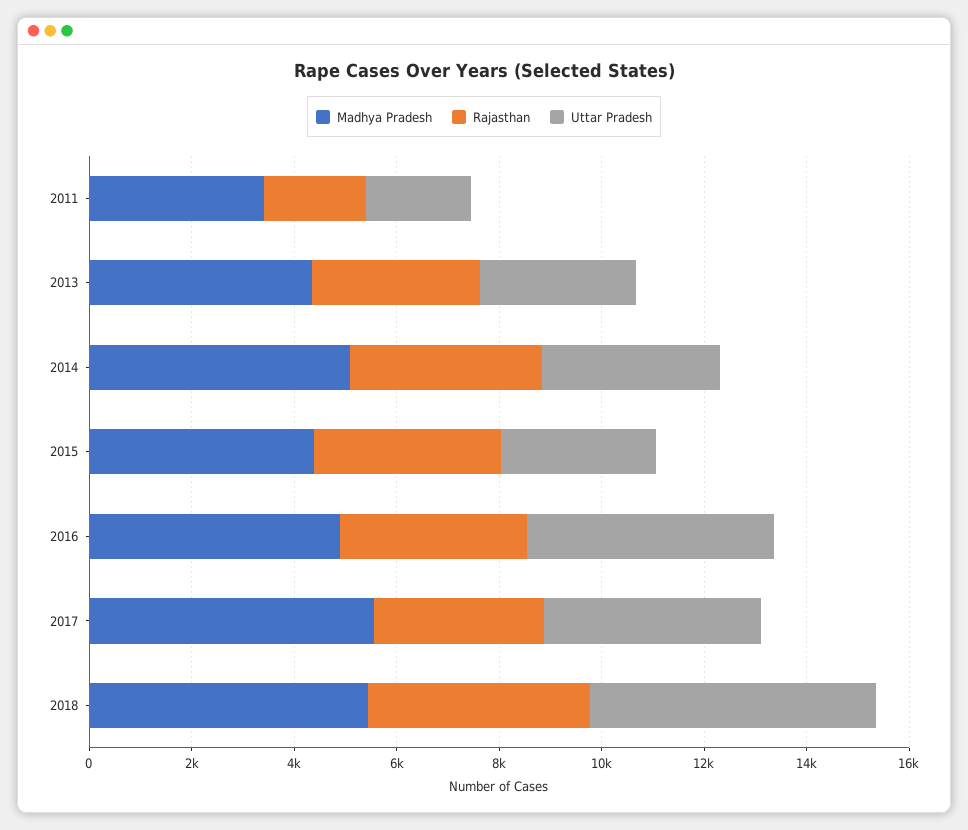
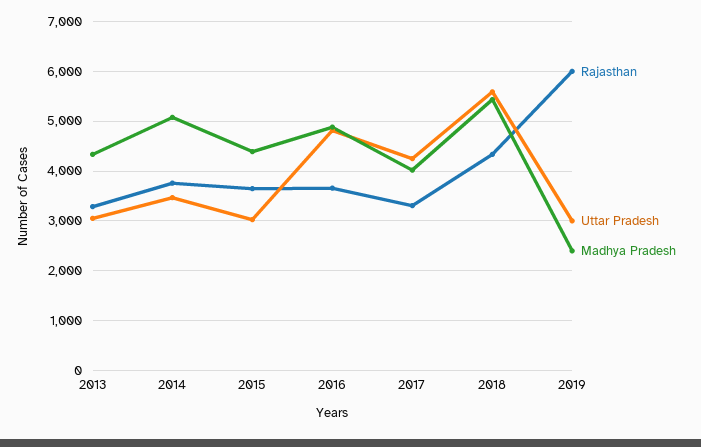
Madhya Pradesh, 2011: 3500 -> none
Rajasthan, 2011: 2000 -> none
Uttar Pradesh, 2011: 2000 -> none
Madhya Pradesh, 2017: 5500 -> 4000
Rajasthan, 2019: none -> 6000
Uttar Pradesh, 2019: none -> 3000
Madhya Pradesh, 2019: none -> 2400

